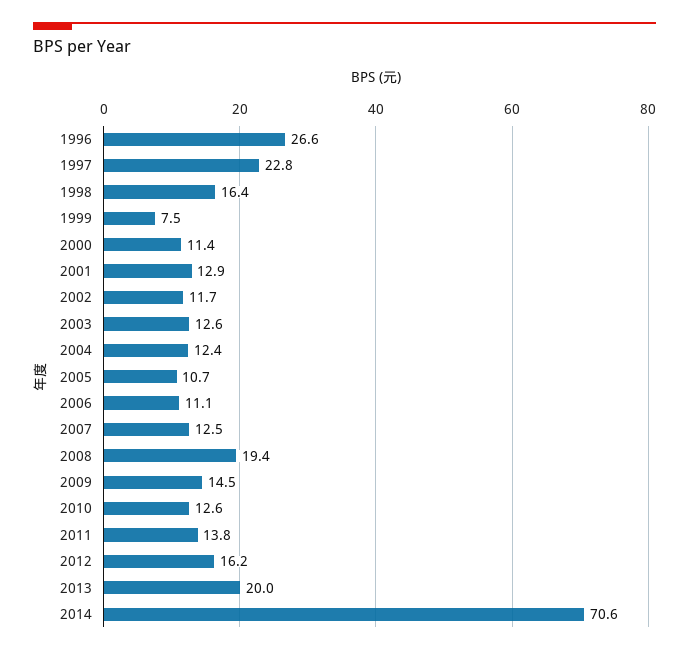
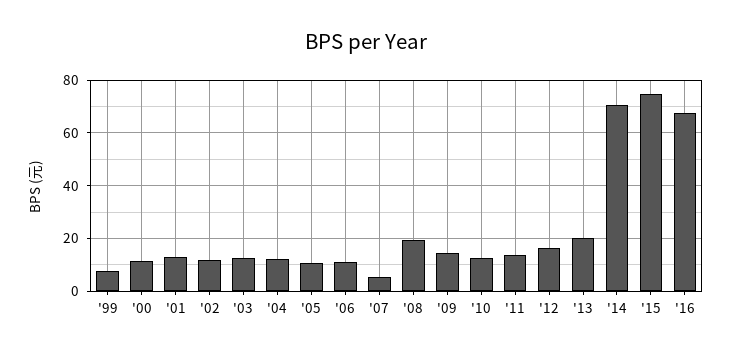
1996: 26.6 -> none
1997: 22.8 -> none
1998: 16.4 -> none
2007: 12.5 -> 5
'15: none -> 75
'16: none -> 67.5

